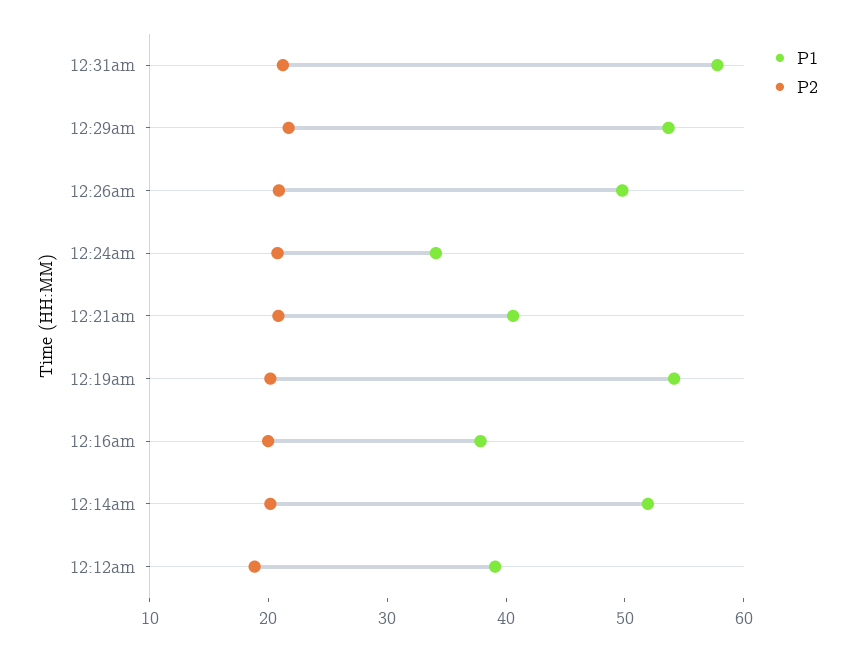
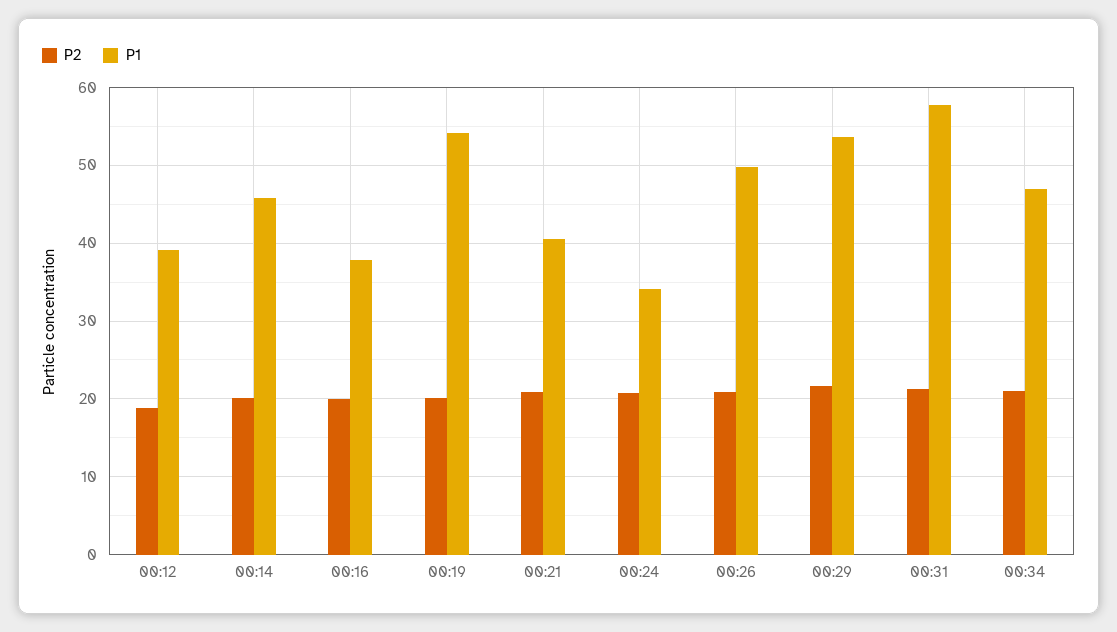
P1, 12:14am: 52 -> 46
P2, 00:34: none -> 21
P1, 00:34: none -> 47

